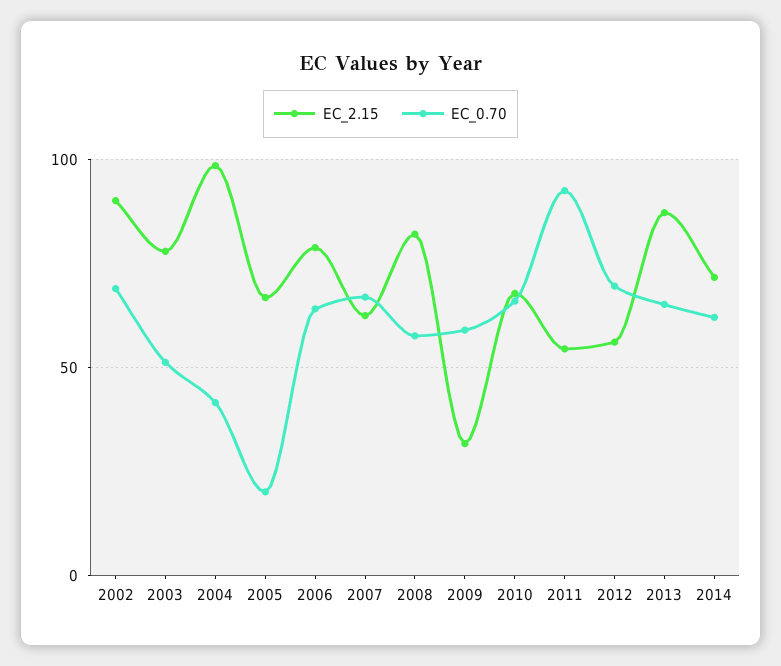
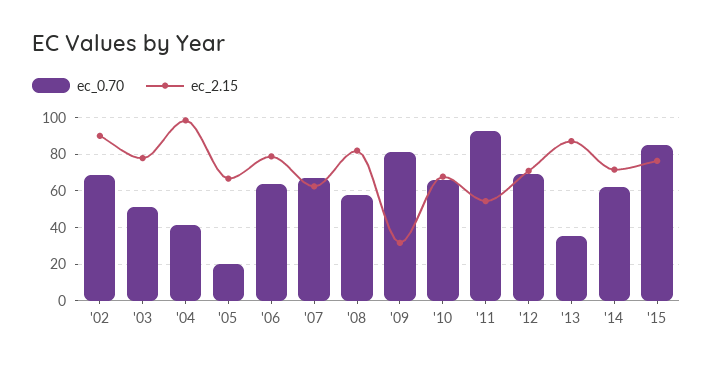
EC_0.70, 2009: 60 -> 80
EC_2.15, 2012: 55 -> 70
EC_0.70, 2013: 65 -> 35
EC_0.70, '15: none -> 85
EC_2.15, '15: none -> 75

